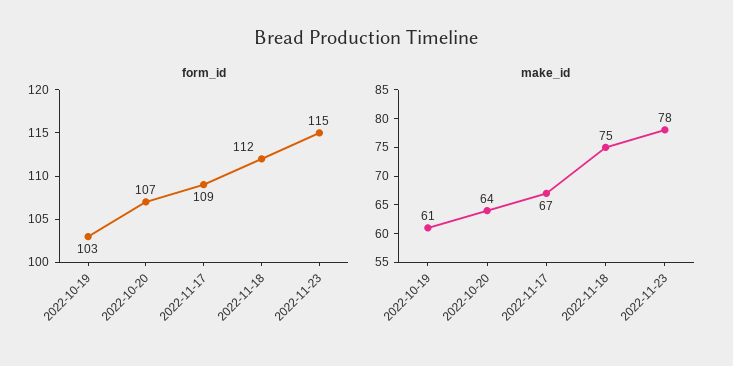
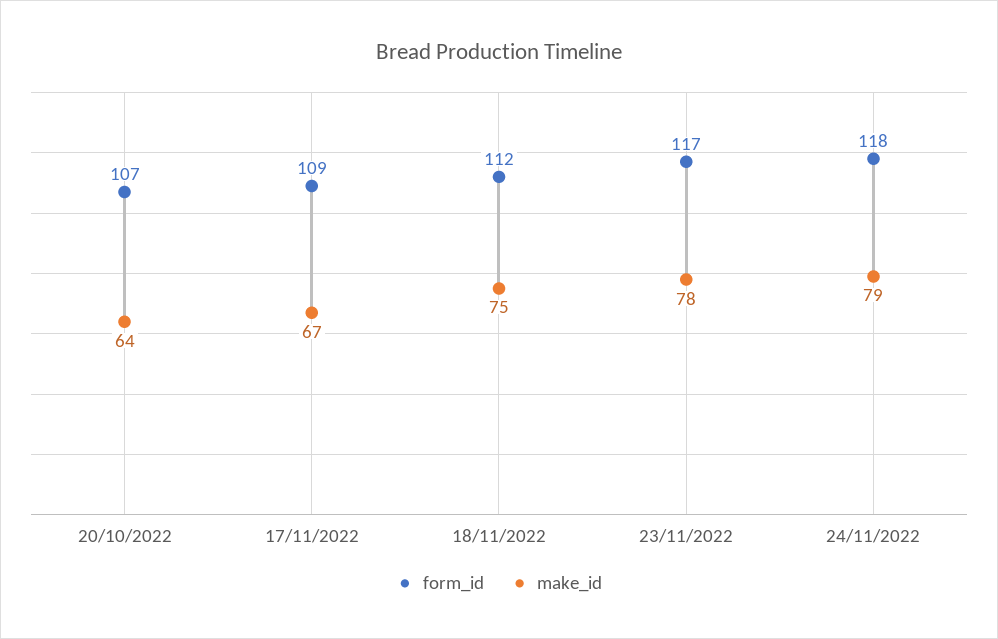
form_id, 2022-10-19: 103 -> none
form_id, 2022-11-23: 115 -> 117
make_id, 2022-10-19: 61 -> none
form_id, 24/11/2022: none -> 118
make_id, 24/11/2022: none -> 79

